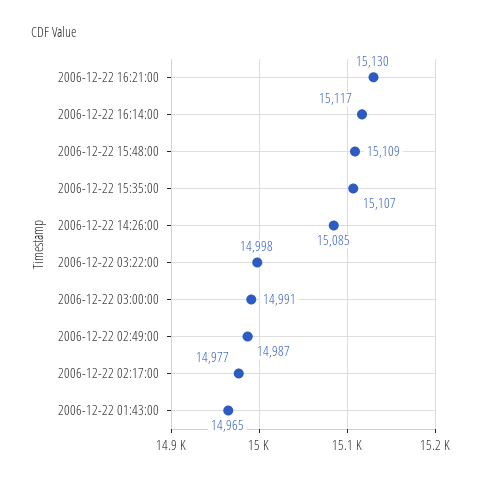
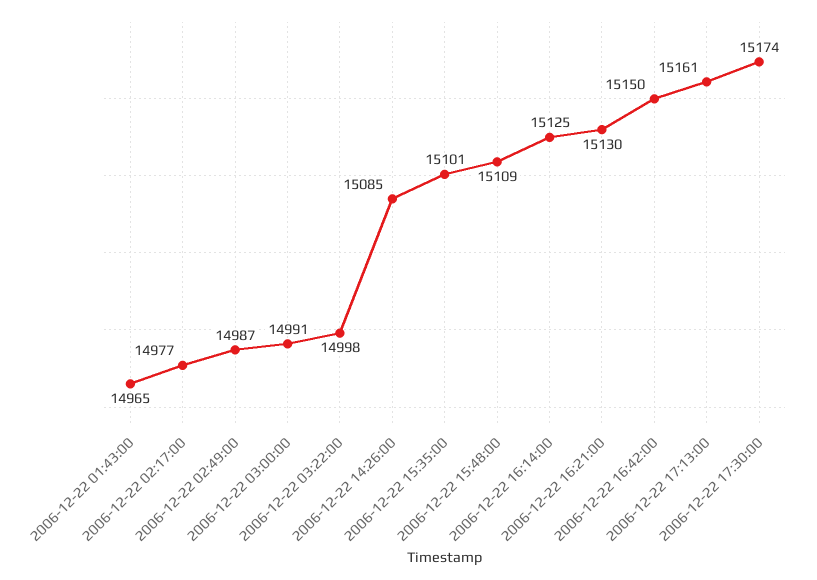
2006-12-22 16:14:00: 15117 -> 15125
2006-12-22 15:35:00: 15107 -> 15101
2006-12-22 16:42:00: none -> 15150
2006-12-22 17:13:00: none -> 15161
2006-12-22 17:30:00: none -> 15174

